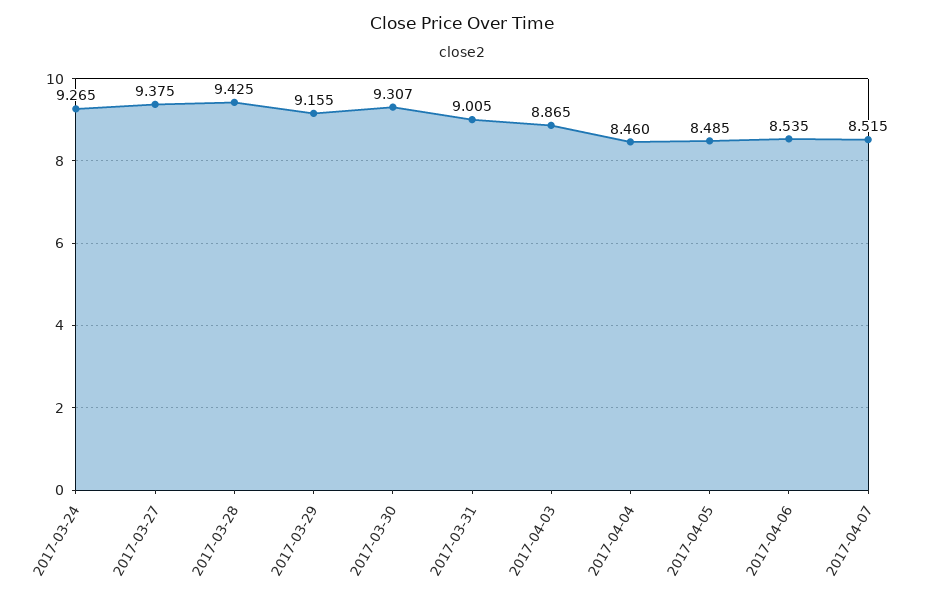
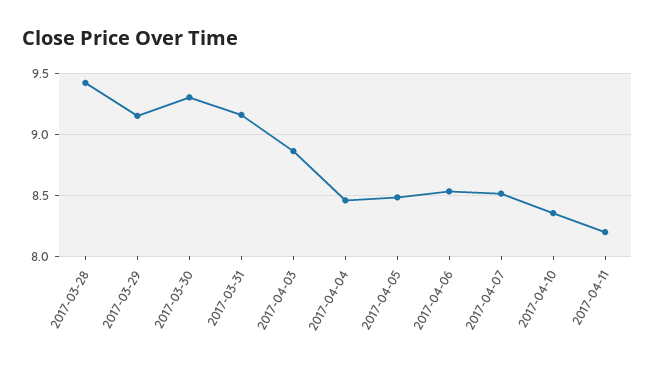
2017-03-24: 9.265 -> none
2017-03-27: 9.375 -> none
2017-03-31: 9.005 -> 9.15
2017-04-10: none -> 8.35
2017-04-11: none -> 8.2

